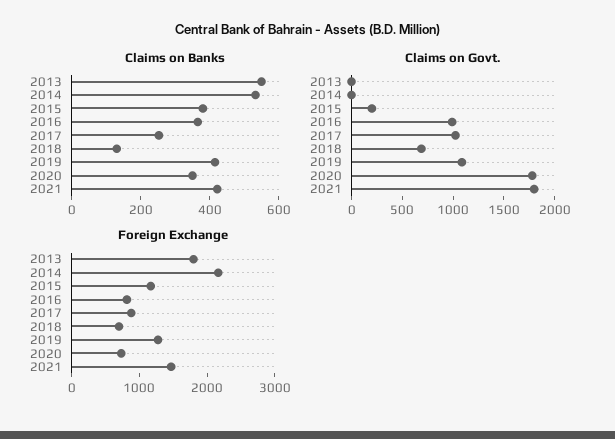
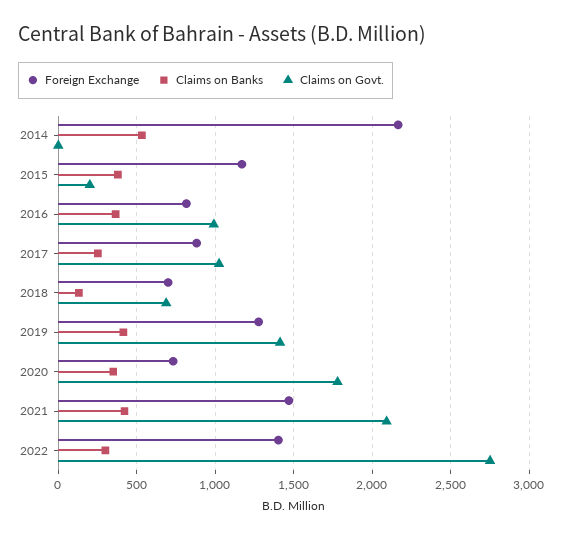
Claims on Banks, 2013: 550 -> none
Claims on Govt., 2013: 0 -> none
Claims on Govt., 2019: 1100 -> 1400
Claims on Govt., 2021: 1800 -> 2100
Foreign Exchange, 2013: 1800 -> none
Foreign Exchange, 2022: none -> 1400
Claims on Banks, 2022: none -> 300
Claims on Govt., 2022: none -> 2750

